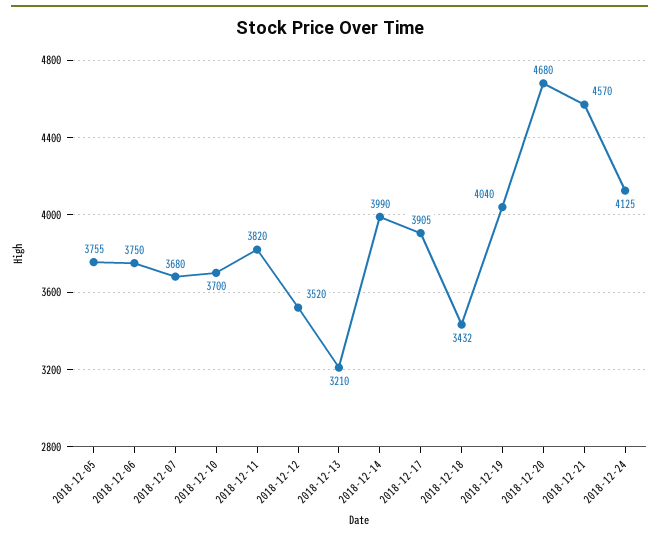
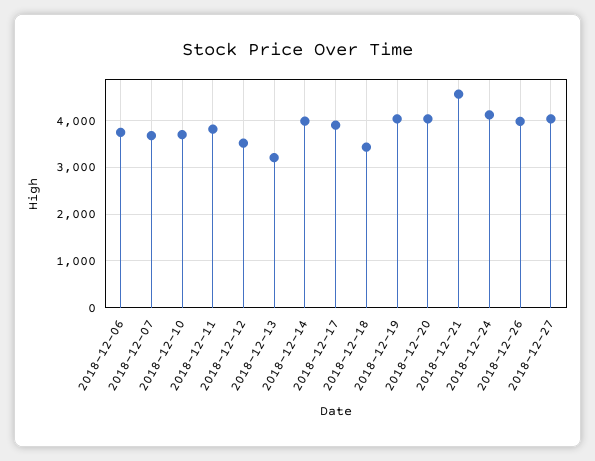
2018-12-05: 3755 -> none
2018-12-20: 4680 -> 4000
2018-12-26: none -> 4000
2018-12-27: none -> 4000

